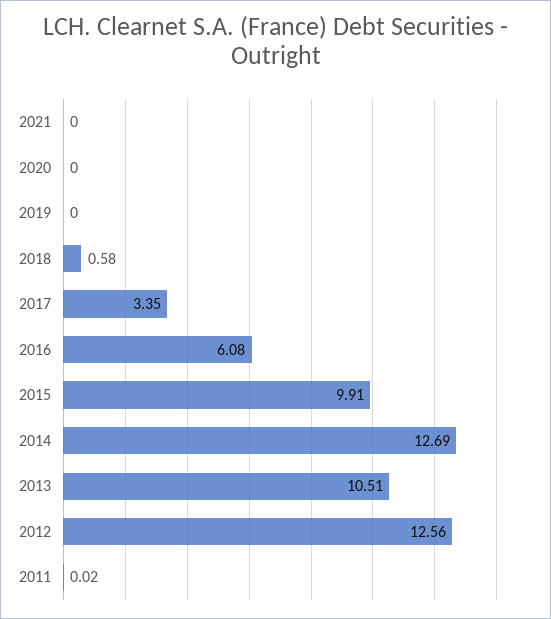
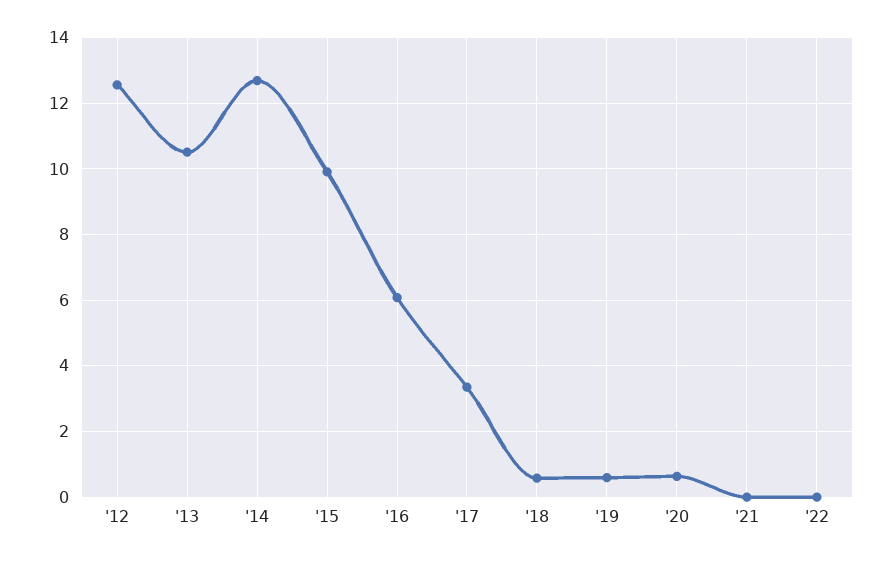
2020: 0 -> 0.6
2019: 0 -> 0.6
2011: 0.02 -> none
'22: none -> 0

